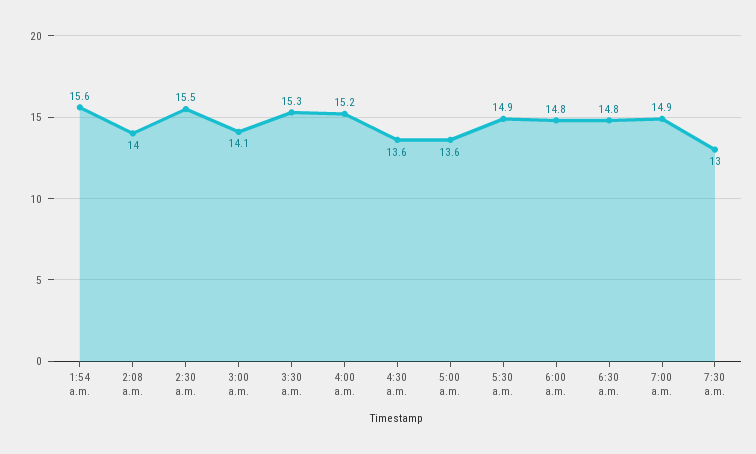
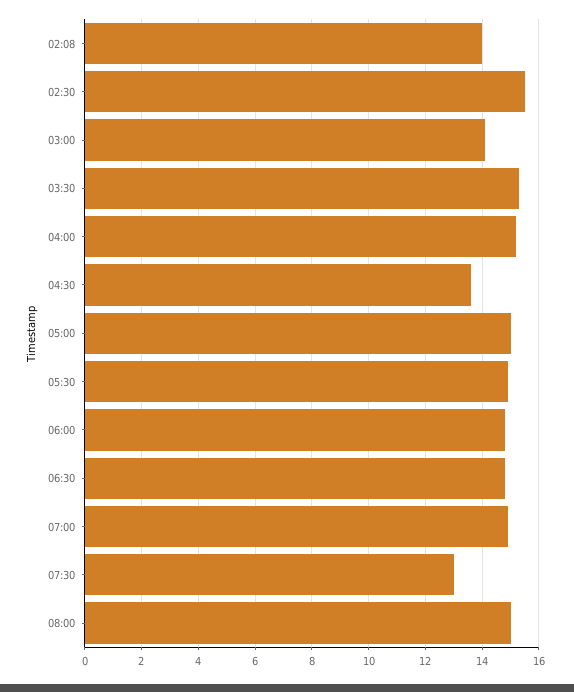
1:54 a.m.: 15.6 -> none
5:00 a.m.: 13.6 -> 15
08:00: none -> 15

